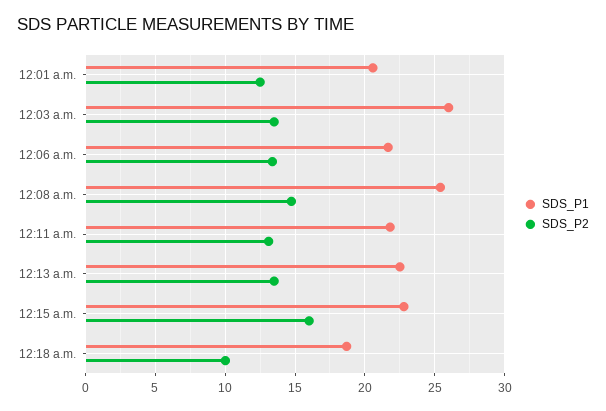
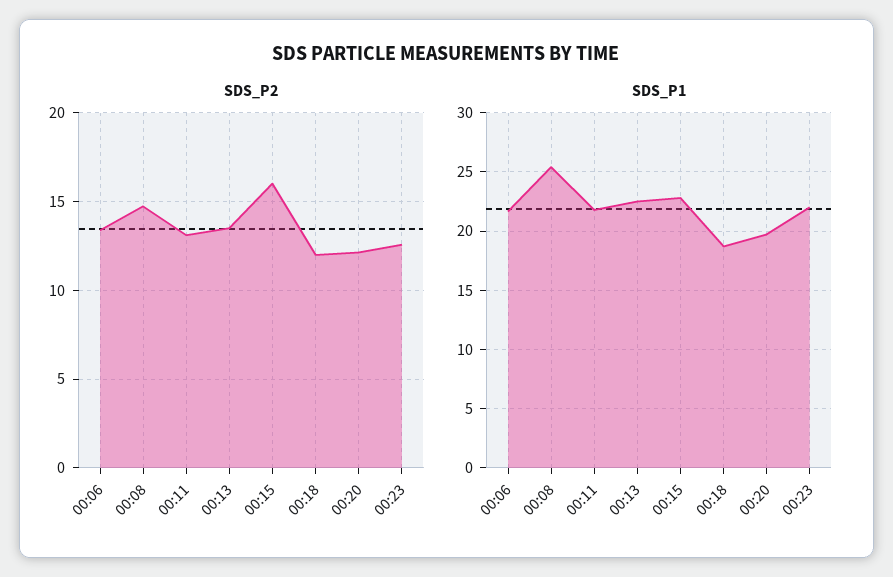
SDS_P1, 12:01 a.m.: 20.5 -> none
SDS_P2, 12:01 a.m.: 12.5 -> none
SDS_P1, 12:03 a.m.: 26 -> none
SDS_P2, 12:03 a.m.: 13.5 -> none
SDS_P2, 12:18 a.m.: 10 -> 12
SDS_P2, 00:20: none -> 12
SDS_P2, 00:23: none -> 12.5
SDS_P1, 00:20: none -> 20
SDS_P1, 00:23: none -> 22

